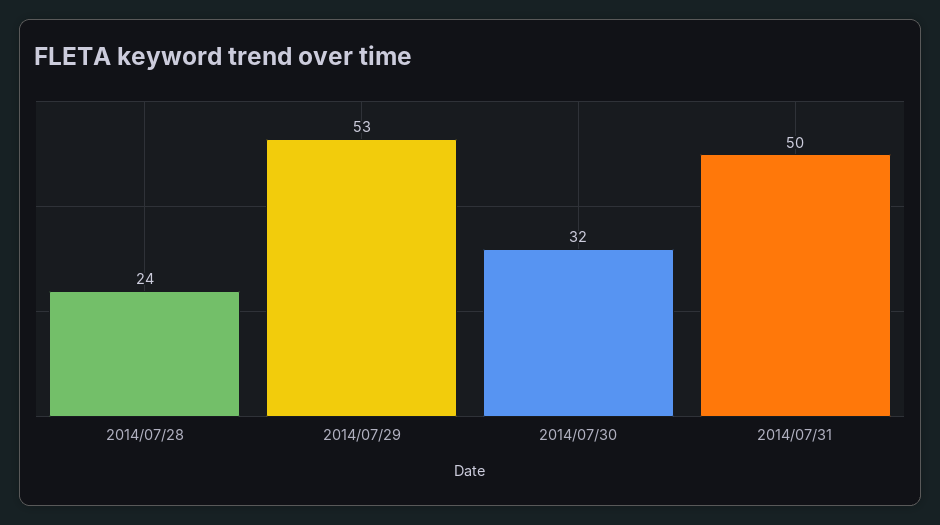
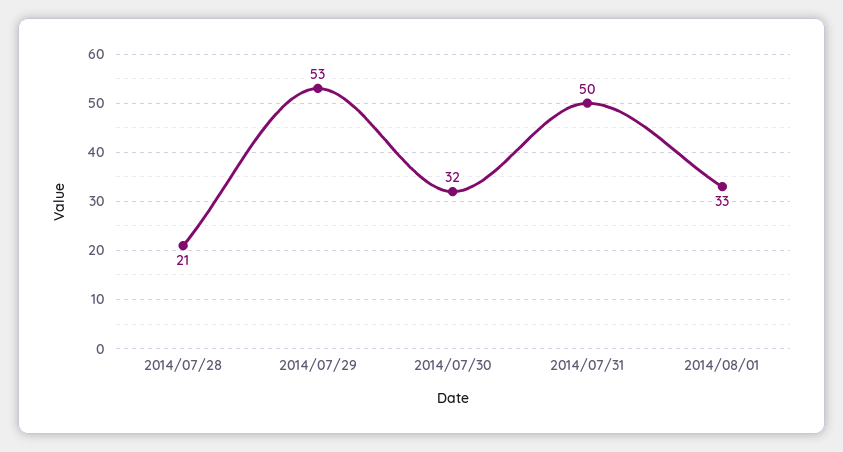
2014/07/28: 24 -> 21
2014/08/01: none -> 33

